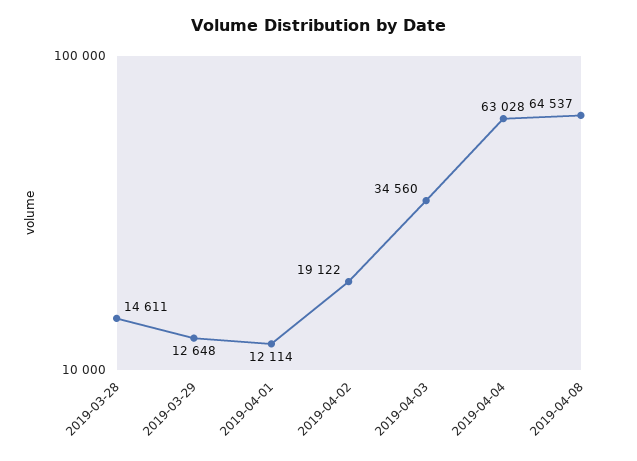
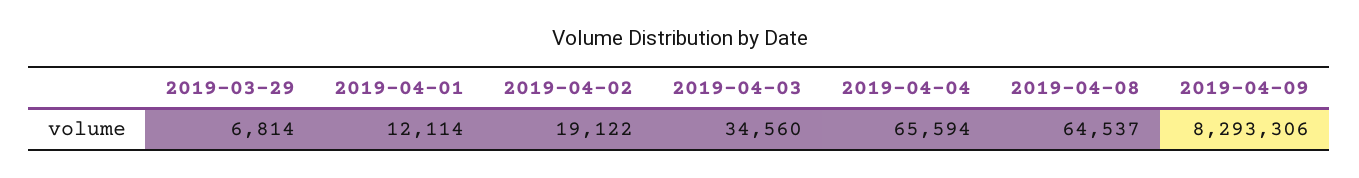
2019-03-28: 14611 -> none
2019-03-29: 12648 -> 6814
2019-04-04: 63028 -> 65594
2019-04-09: none -> 8293306

